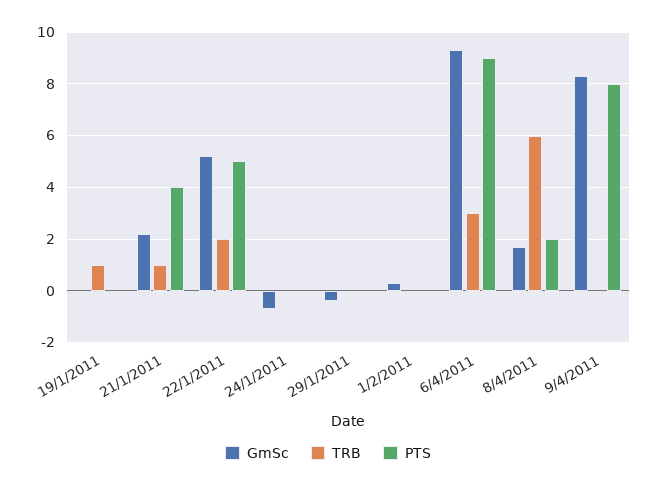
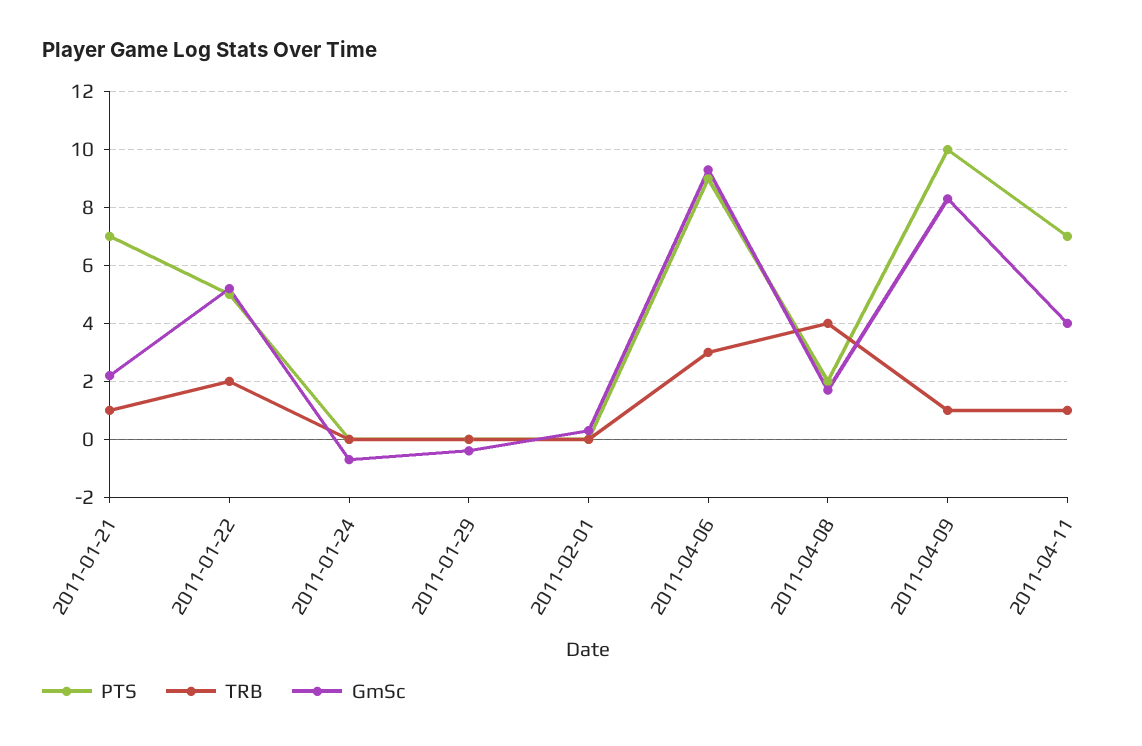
GmSc, 19/1/2011: 0 -> none
TRB, 19/1/2011: 1 -> none
PTS, 19/1/2011: 0 -> none
PTS, 21/1/2011: 4 -> 7
TRB, 8/4/2011: 6 -> 4
TRB, 9/4/2011: 0 -> 1
PTS, 9/4/2011: 8 -> 10
PTS, 2011-04-11: none -> 7
TRB, 2011-04-11: none -> 1
GmSc, 2011-04-11: none -> 4

